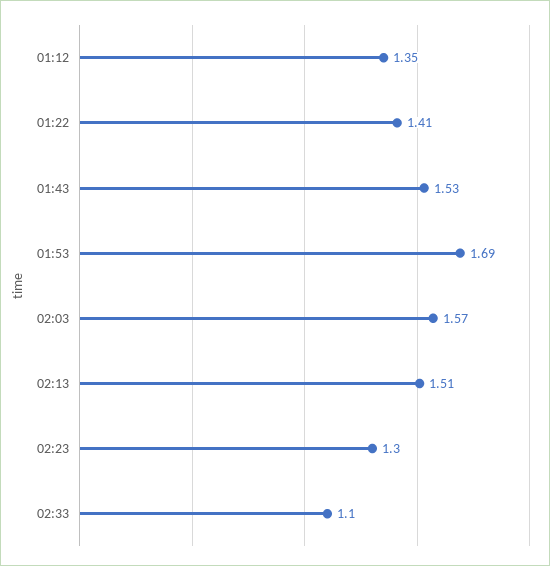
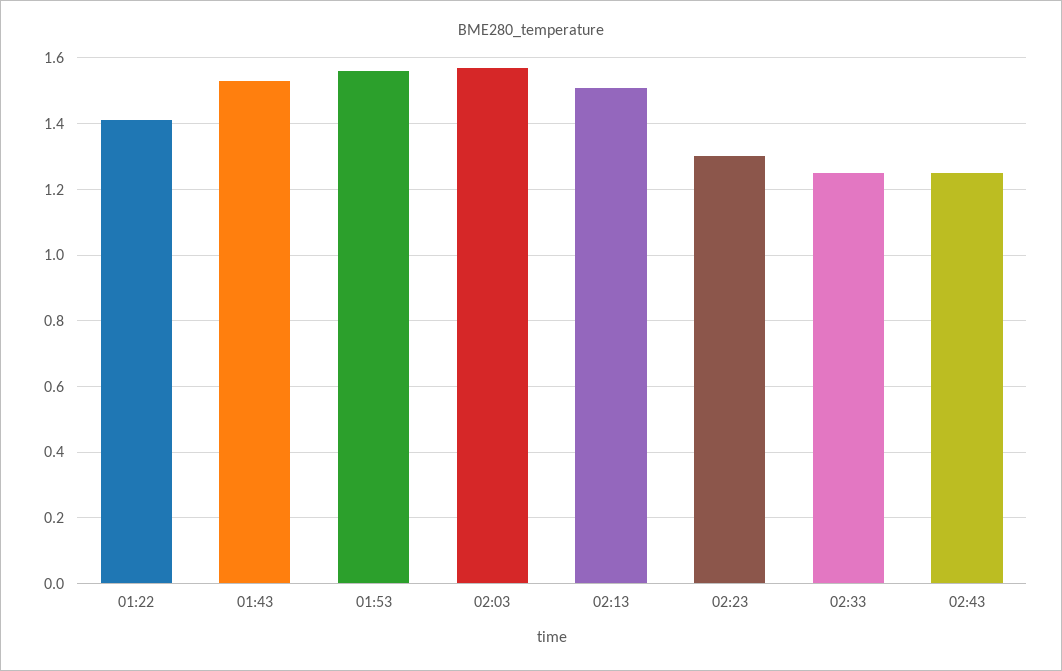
01:12: 1.35 -> none
01:53: 1.69 -> 1.55
02:33: 1.1 -> 1.25
02:43: none -> 1.25

